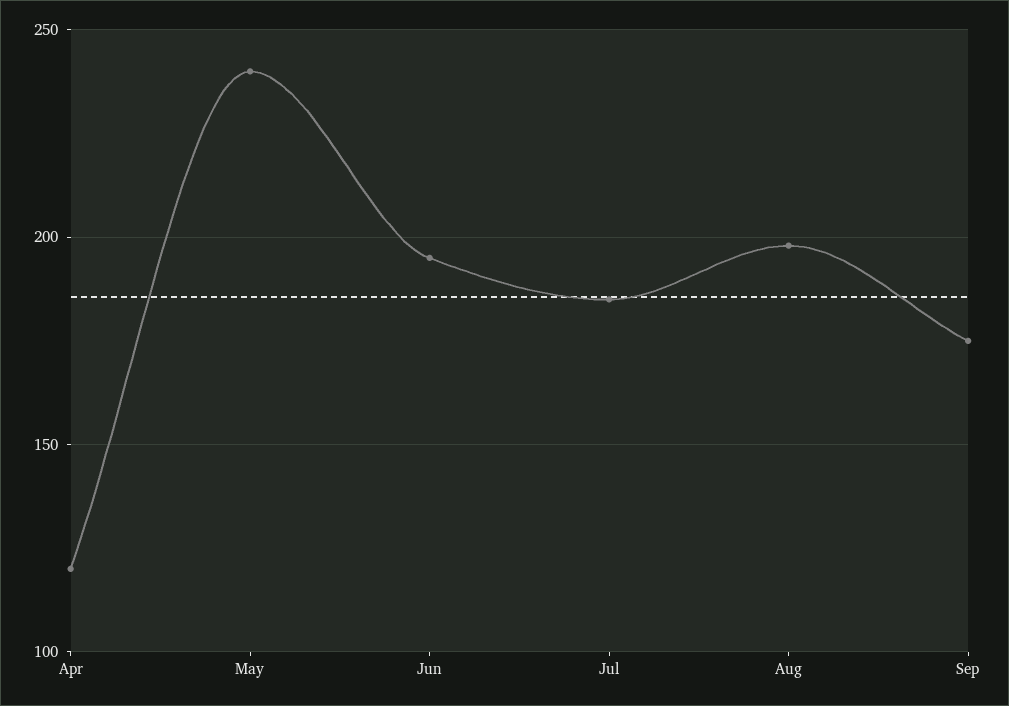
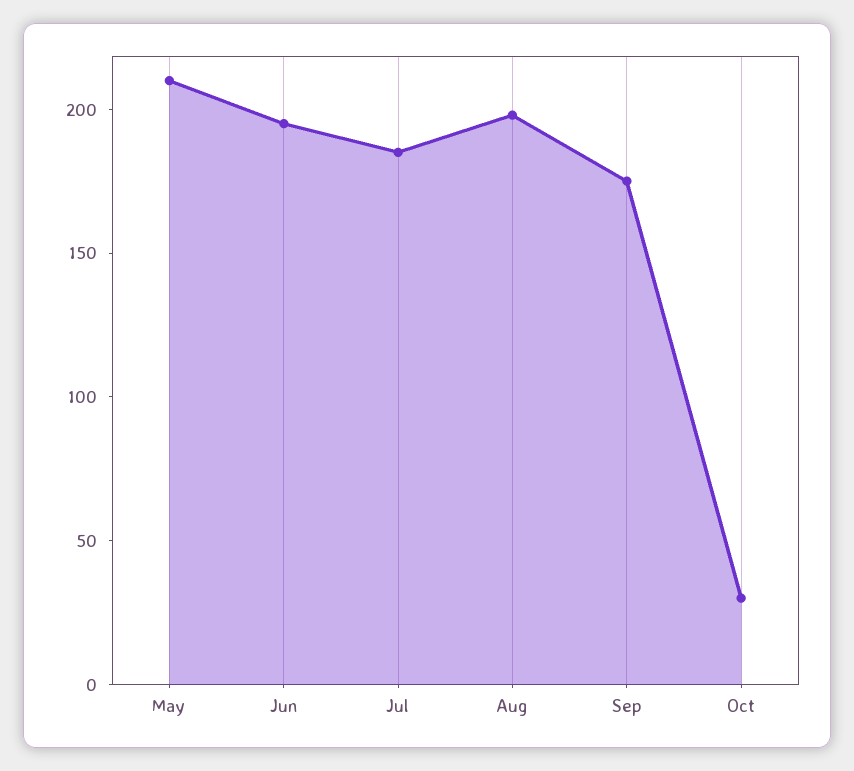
Apr: 120 -> none
May: 240 -> 210
Oct: none -> 30

